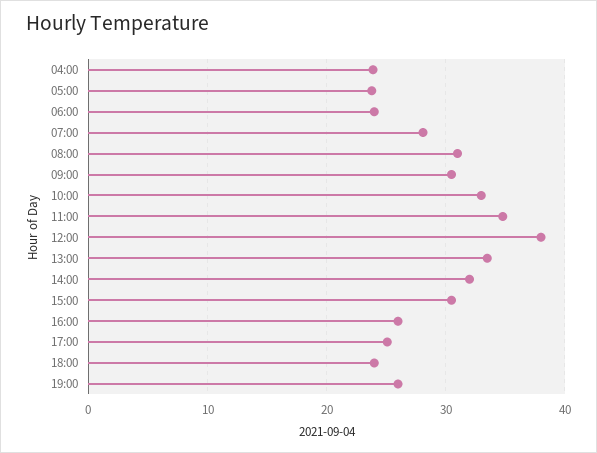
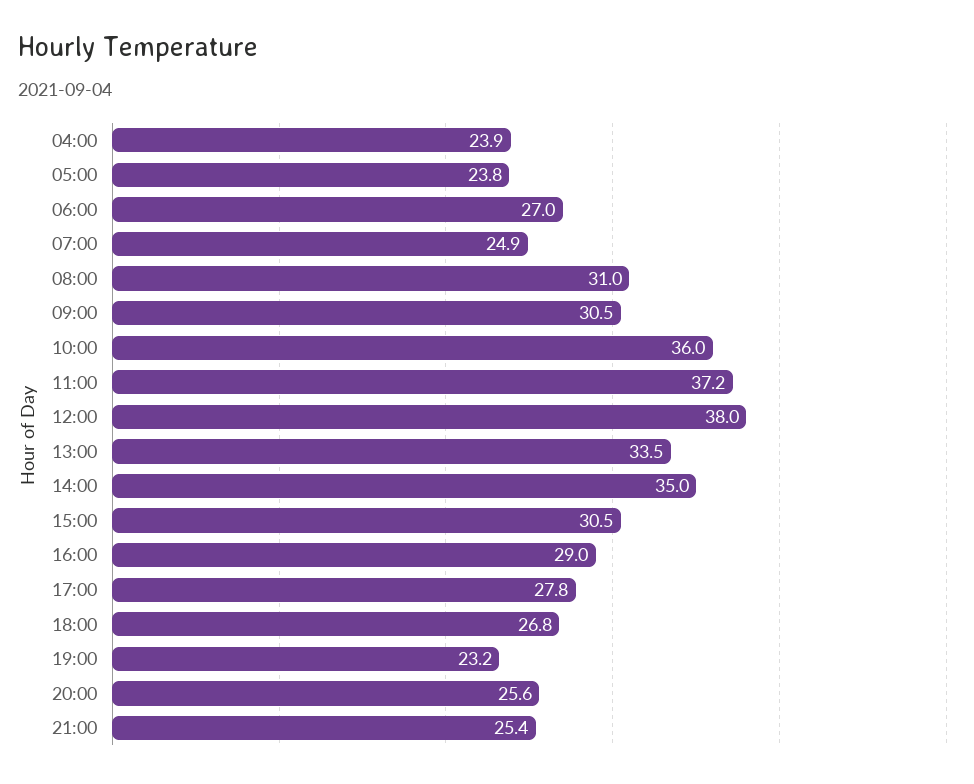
06:00: 24 -> 27
07:00: 28 -> 24.9
10:00: 33 -> 36
11:00: 35 -> 37.2
14:00: 32 -> 35
16:00: 26 -> 29
17:00: 25 -> 27.8
18:00: 24 -> 26.8
19:00: 26 -> 23.2
20:00: none -> 25.6
21:00: none -> 25.4

